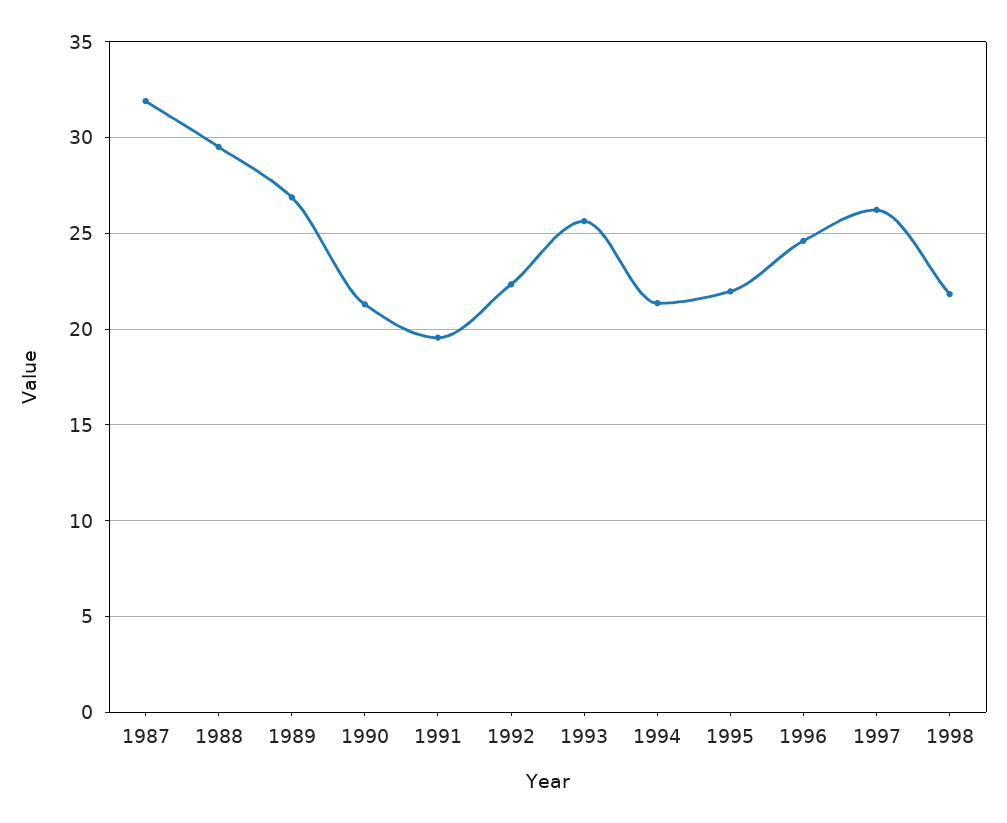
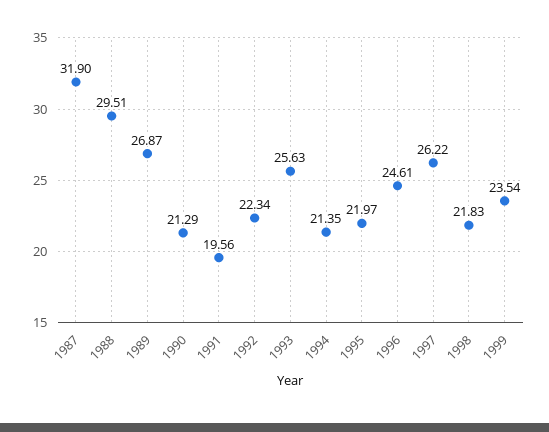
1999: none -> 23.54

